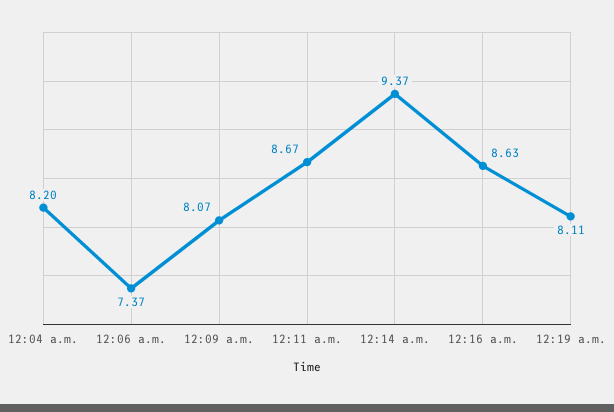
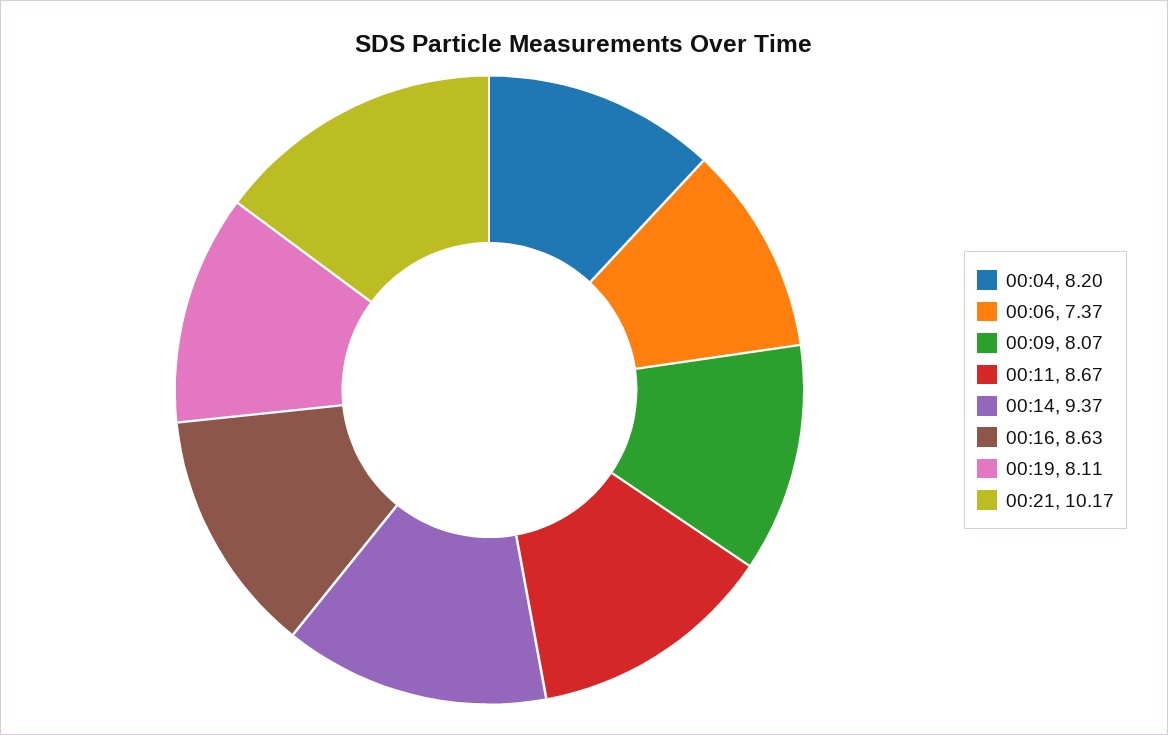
00:21: none -> 10.17

